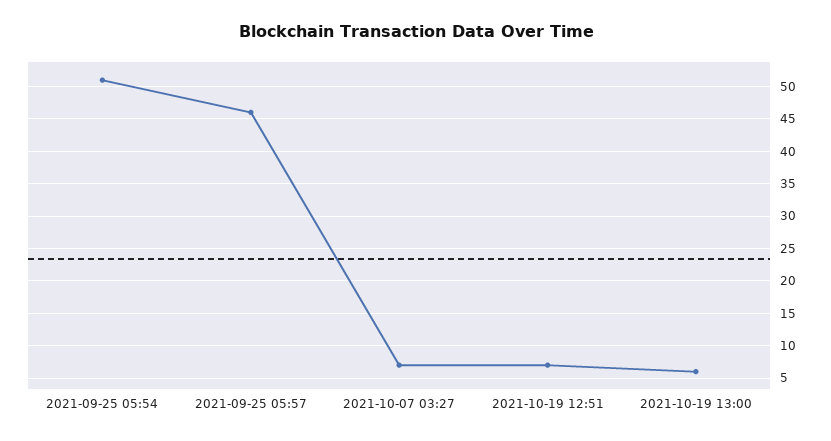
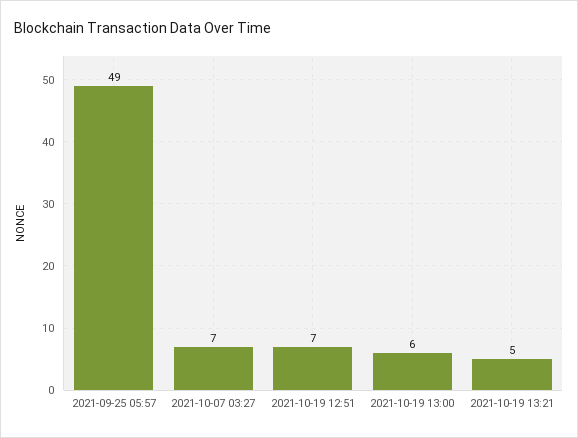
2021-09-25 05:54: 51 -> none
2021-09-25 05:57: 46 -> 49
2021-10-19 13:21: none -> 5

